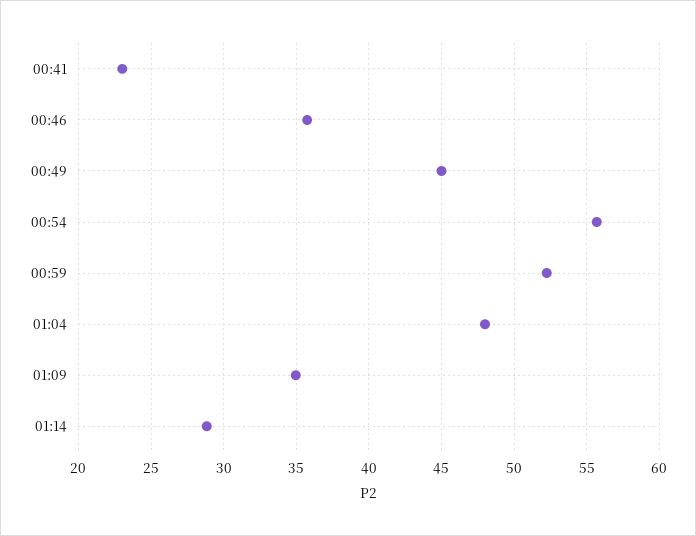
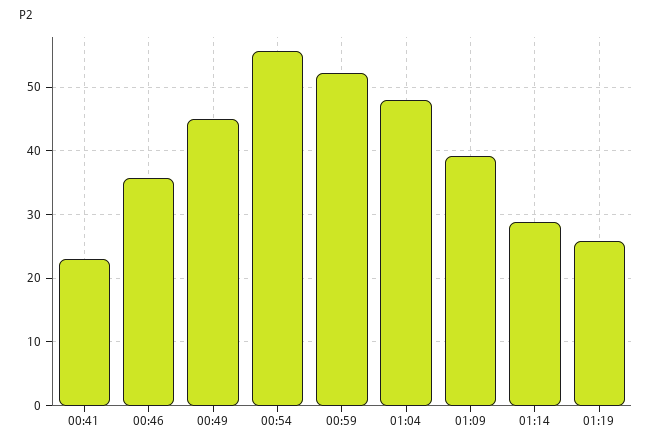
01:09: 35 -> 39
01:19: none -> 26

